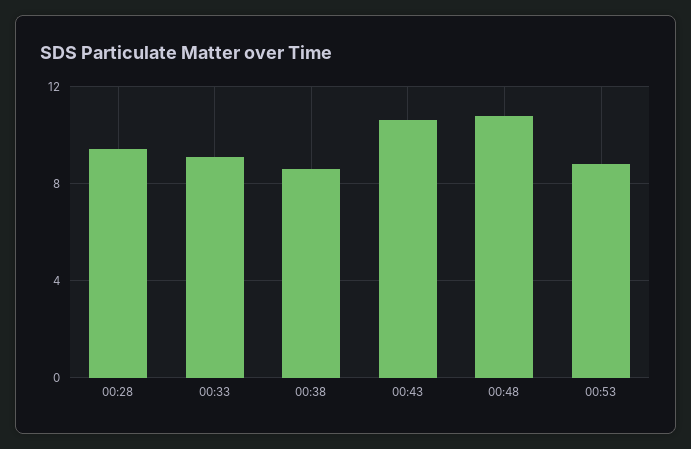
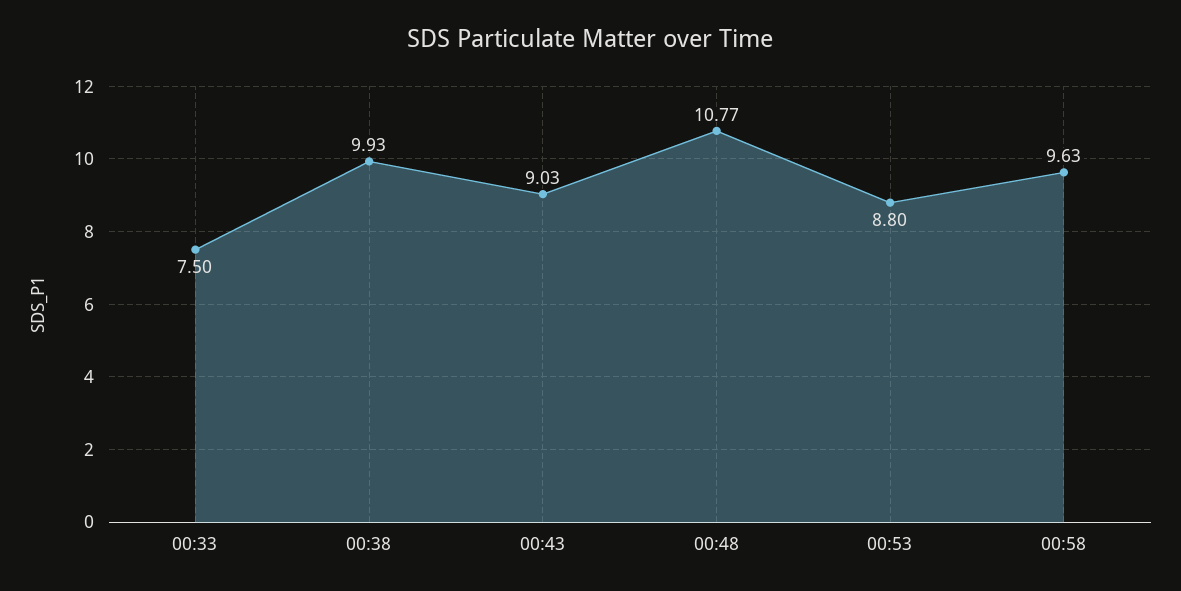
00:28: 9.5 -> none
00:33: 9 -> 7.5
00:38: 8.5 -> 9.93
00:43: 10.5 -> 9.03
00:58: none -> 9.63

